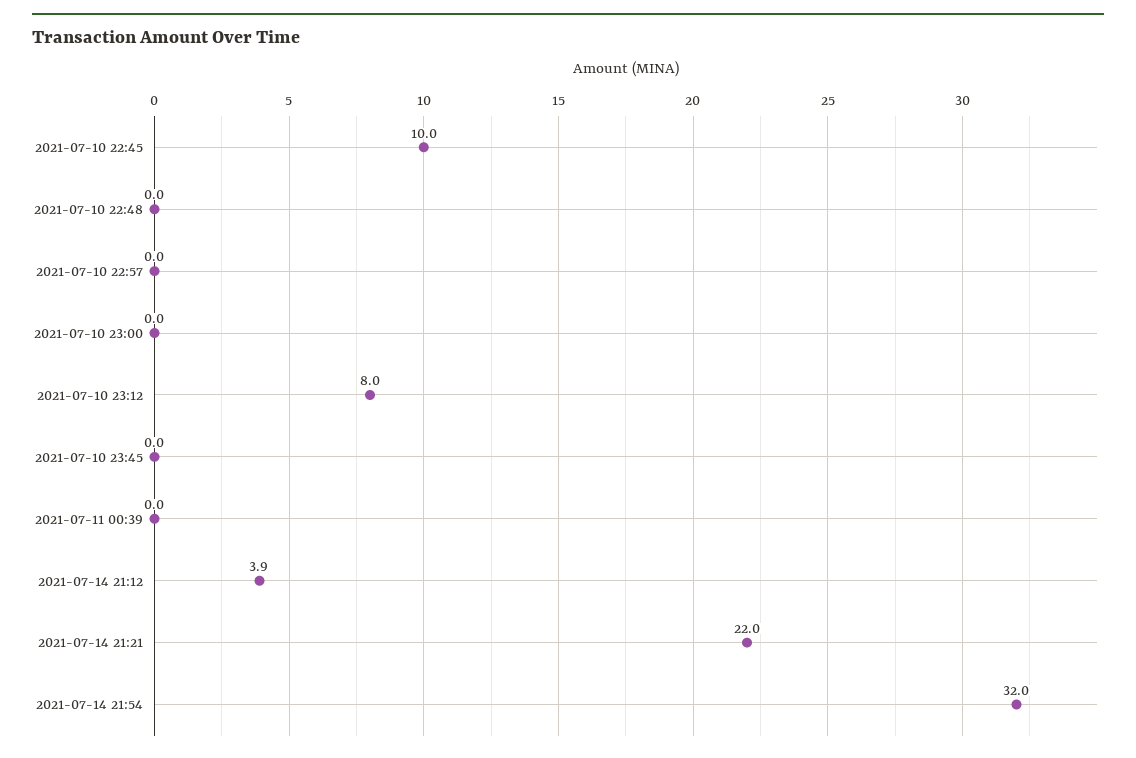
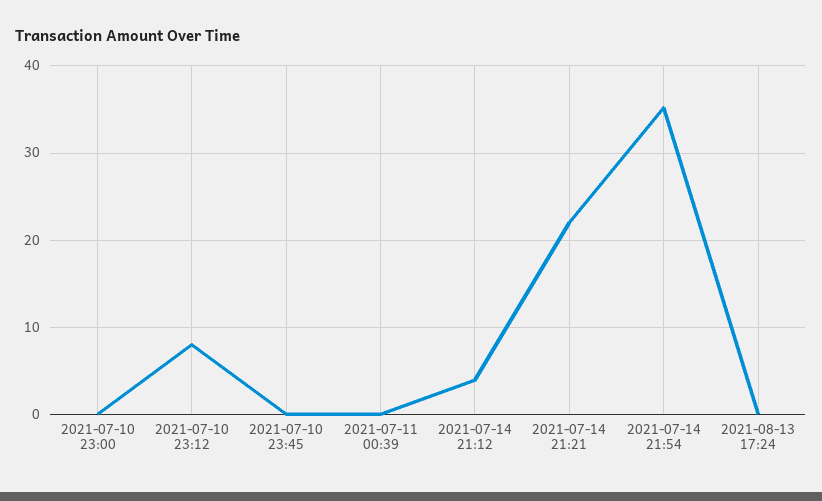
2021-07-10 22:45: 10 -> none
2021-07-10 22:48: 0 -> none
2021-07-10 22:57: 0 -> none
2021-07-14 21:54: 32 -> 35
2021-08-13 17:24: none -> 0

